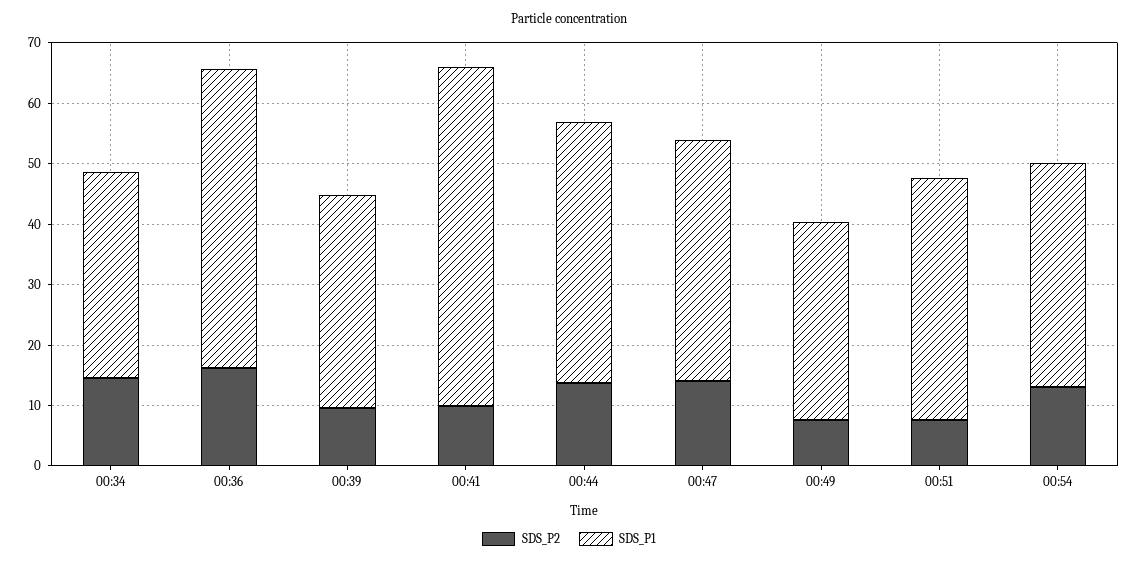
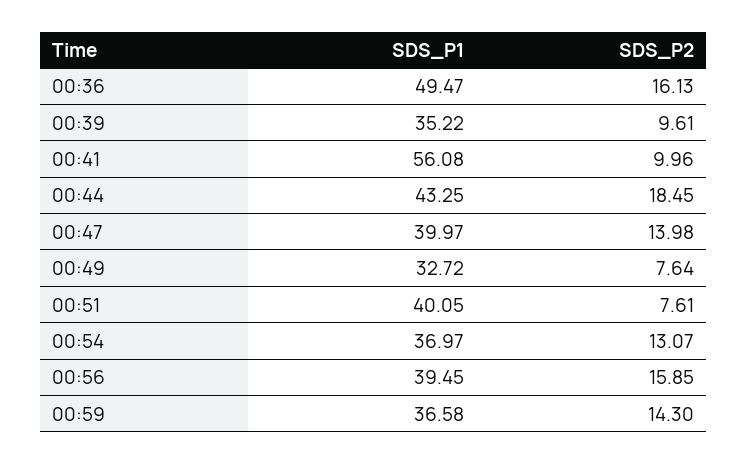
SDS_P2, 00:34: 14 -> none
SDS_P1, 00:34: 34 -> none
SDS_P2, 00:44: 14 -> 18.45
SDS_P1, 00:56: none -> 39.45
SDS_P2, 00:56: none -> 15.85
SDS_P1, 00:59: none -> 36.58
SDS_P2, 00:59: none -> 14.3

